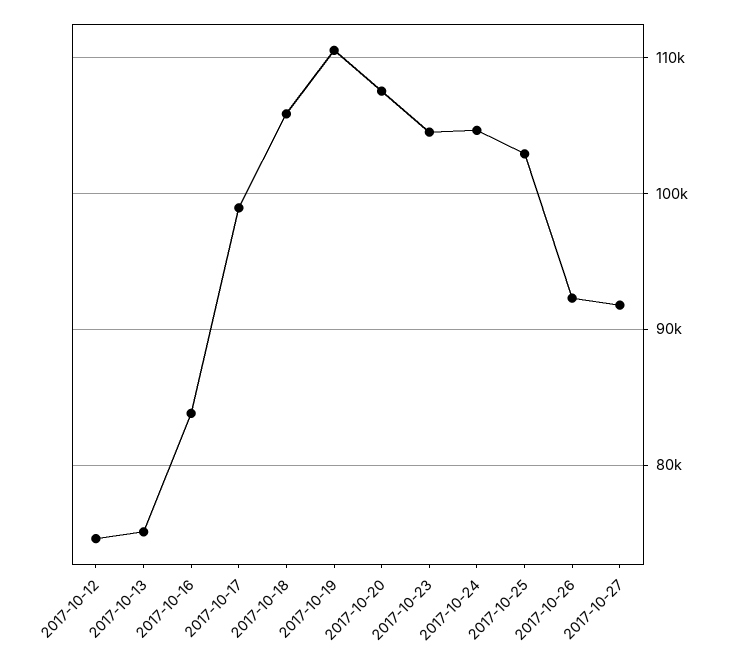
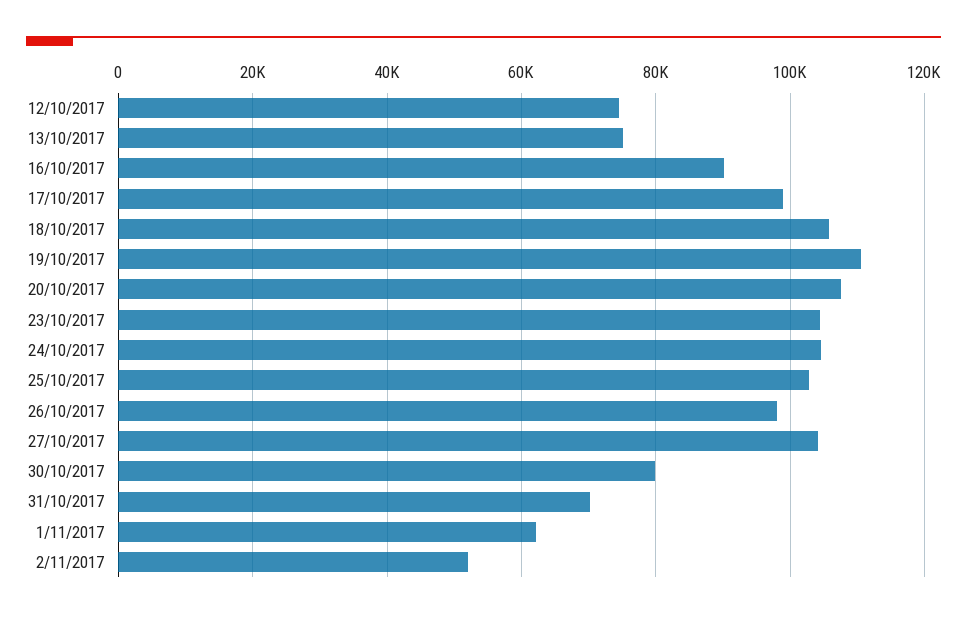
2017-10-16: 84000 -> 90000
2017-10-26: 92000 -> 98000
2017-10-27: 92000 -> 104000
30/10/2017: none -> 80000
31/10/2017: none -> 70000
1/11/2017: none -> 62000
2/11/2017: none -> 52000

